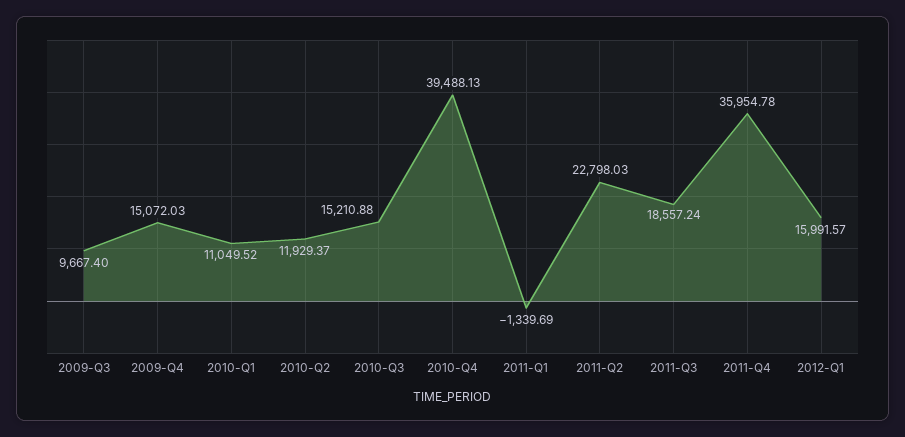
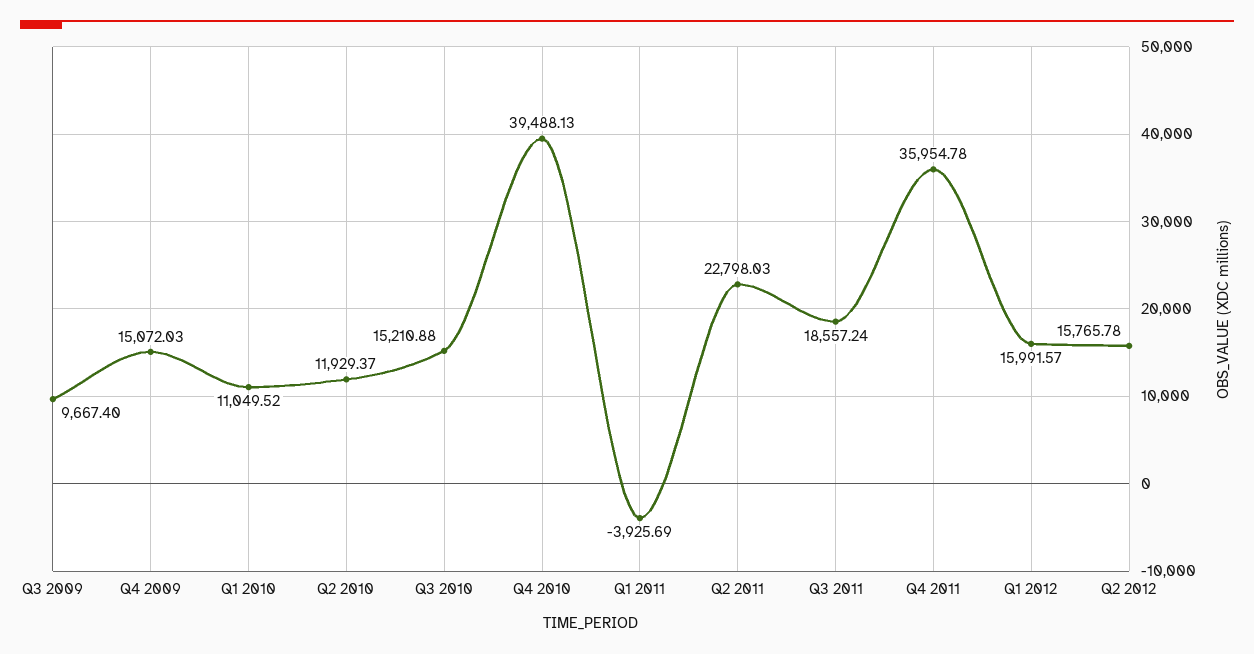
2011-Q1: -1339.69 -> -3925.69
Q2 2012: none -> 15765.78

